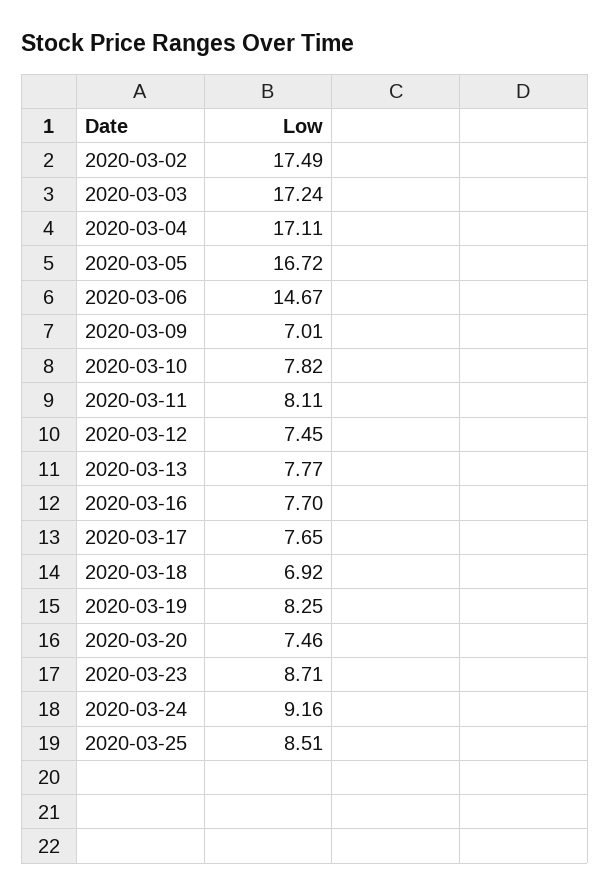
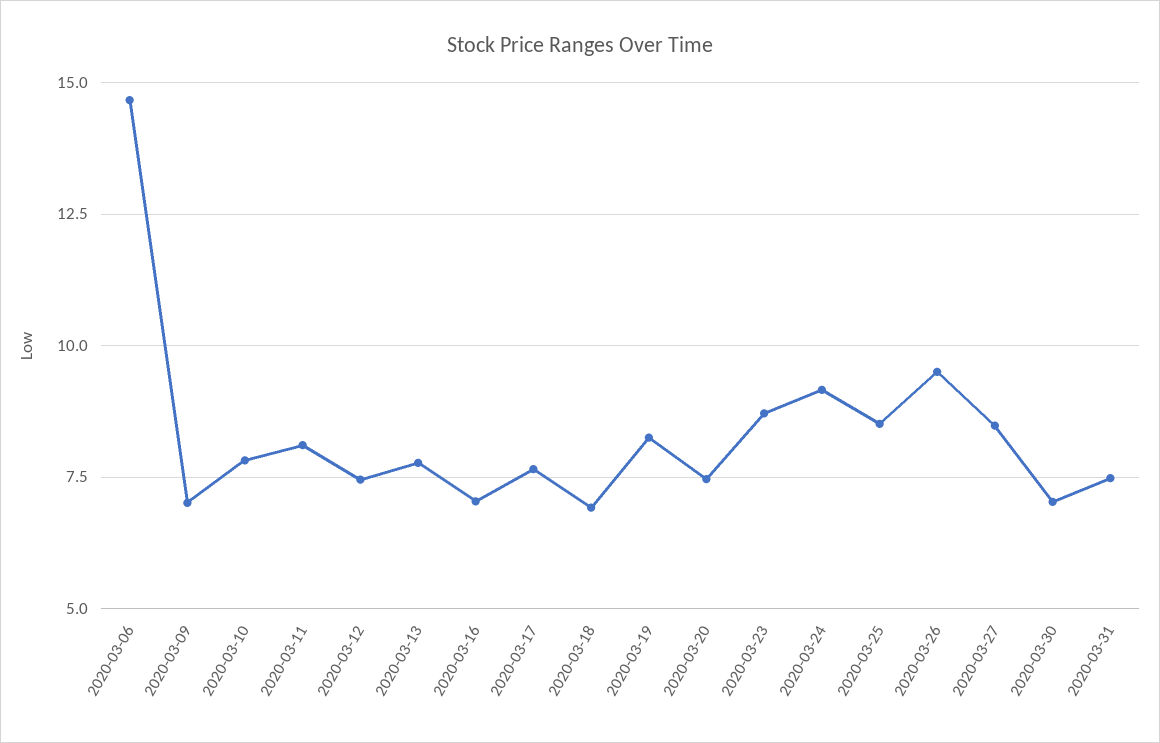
2020-03-02: 17.49 -> none
2020-03-03: 17.24 -> none
2020-03-04: 17.11 -> none
2020-03-05: 16.72 -> none
2020-03-16: 7.7 -> 7
2020-03-26: none -> 9.5
2020-03-27: none -> 8.5
2020-03-30: none -> 7
2020-03-31: none -> 7.5

